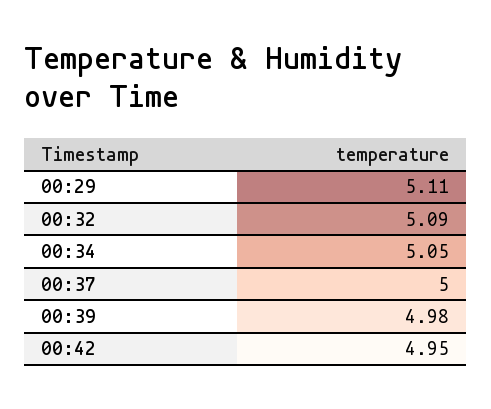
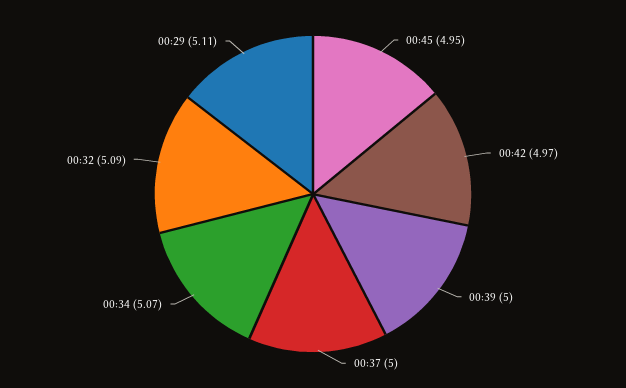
00:34: 5.05 -> 5.07
00:39: 4.98 -> 5
00:42: 4.95 -> 4.97
00:45: none -> 4.95

